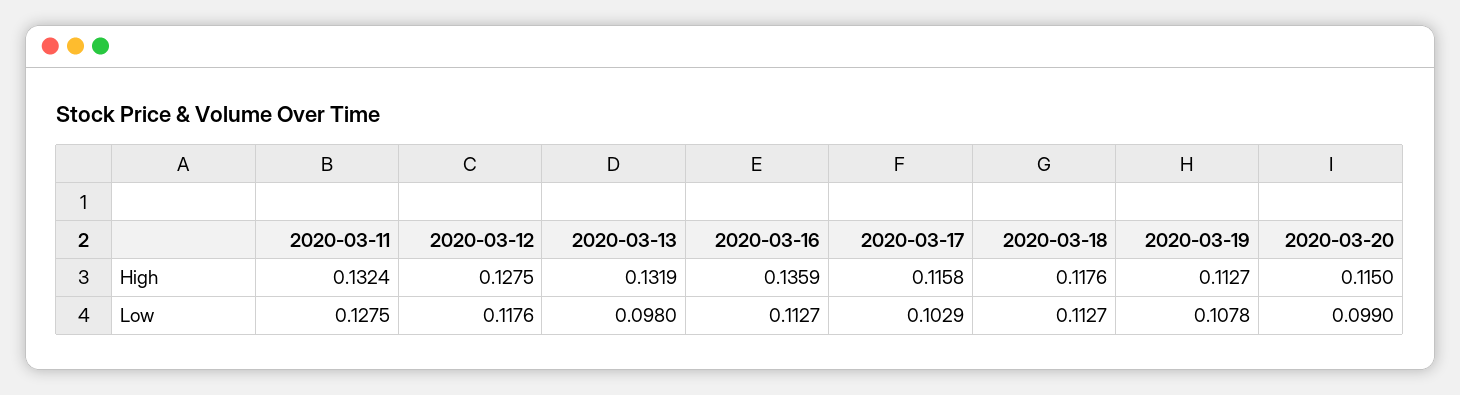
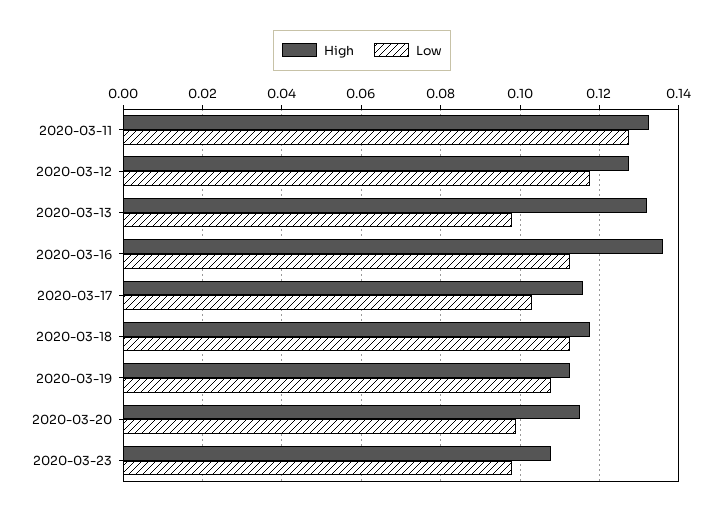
High, 2020-03-23: none -> 0.108
Low, 2020-03-23: none -> 0.098

